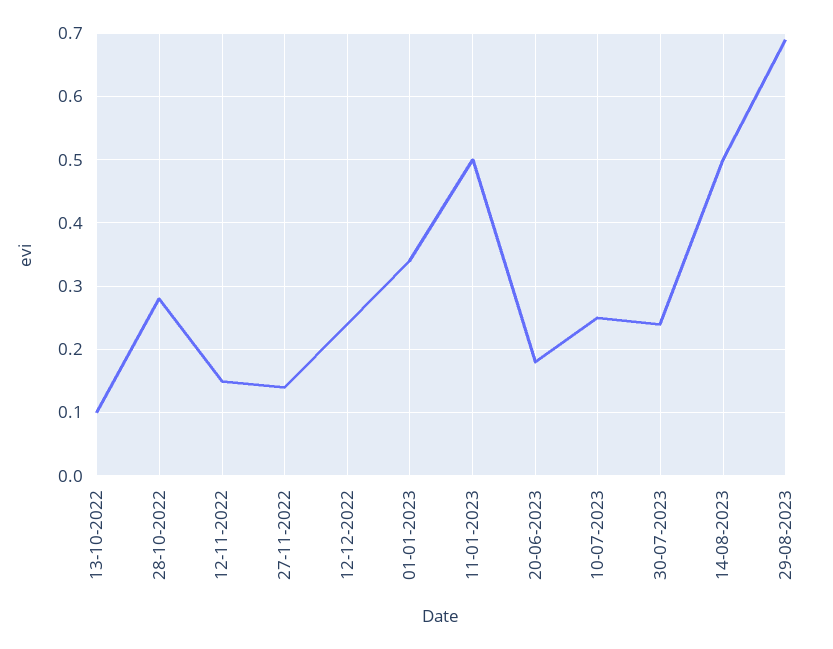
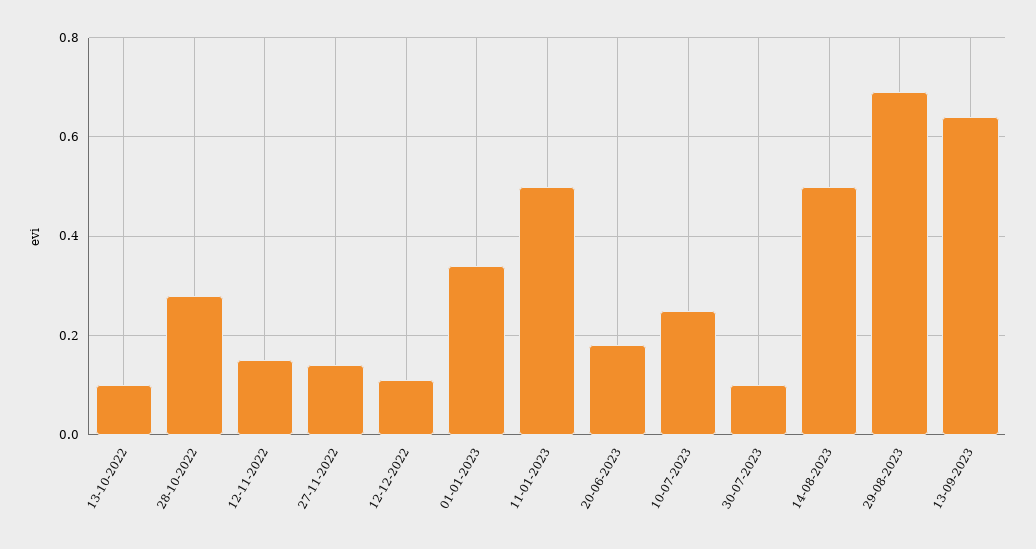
12-12-2022: 0.24 -> 0.1
30-07-2023: 0.24 -> 0.1
13-09-2023: none -> 0.65

